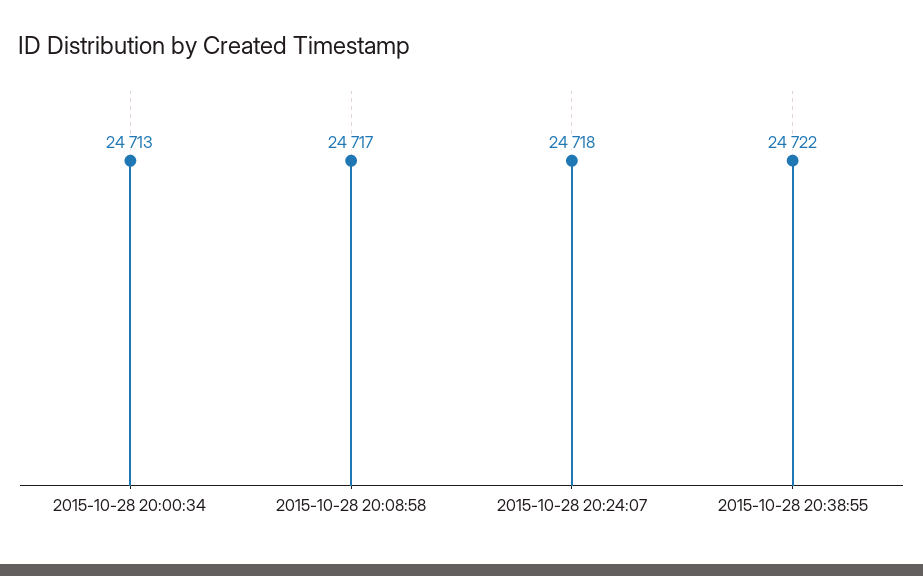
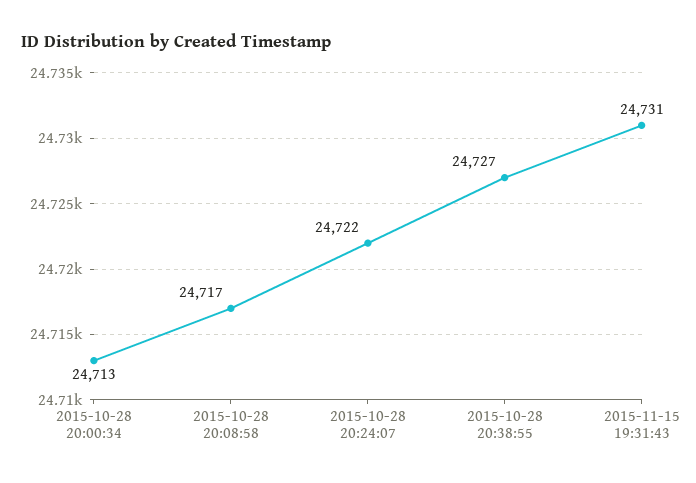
2015-10-28 20:24:07: 24718 -> 24722
2015-10-28 20:38:55: 24722 -> 24727
2015-11-15 19:31:43: none -> 24731

